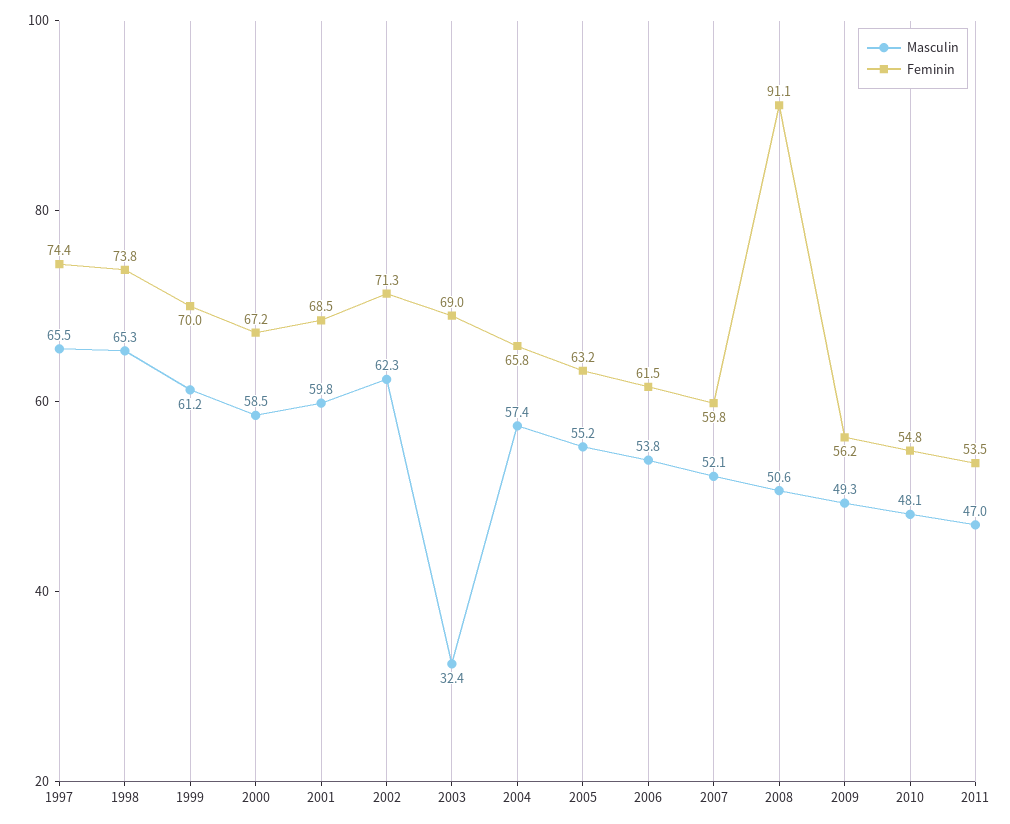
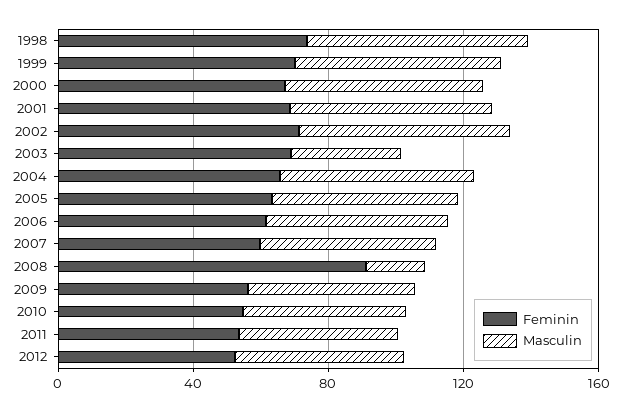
Masculin, 1997: 65.5 -> none
Feminin, 1997: 74.4 -> none
Masculin, 2008: 50.6 -> 20
Feminin, 2012: none -> 50
Masculin, 2012: none -> 50

